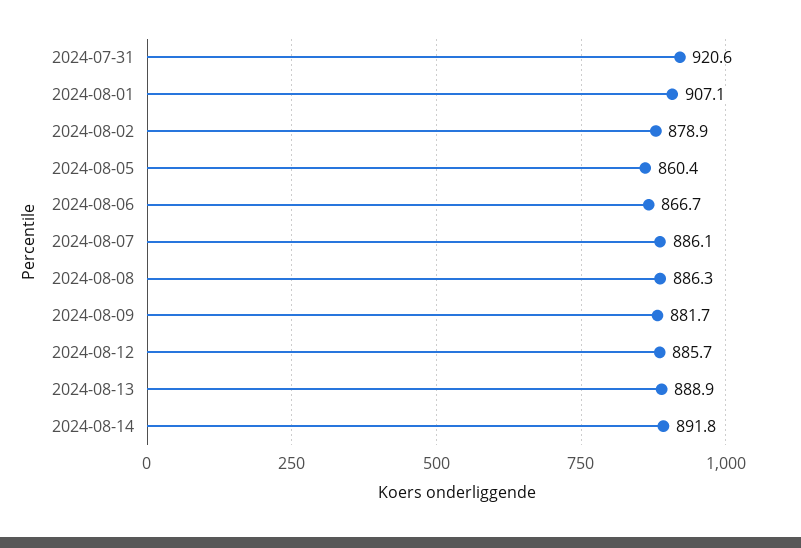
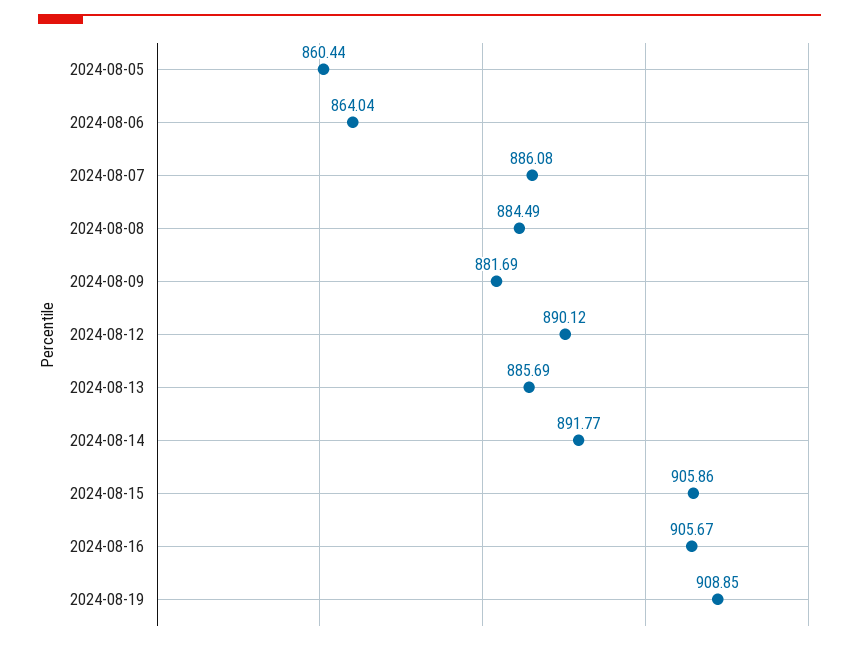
2024-07-31: 920.6 -> none
2024-08-01: 907.1 -> none
2024-08-02: 878.9 -> none
2024-08-06: 866.7 -> 864.04
2024-08-08: 886.3 -> 884.49
2024-08-12: 885.7 -> 890.12
2024-08-13: 888.9 -> 885.69
2024-08-15: none -> 905.86
2024-08-16: none -> 905.67
2024-08-19: none -> 908.85

